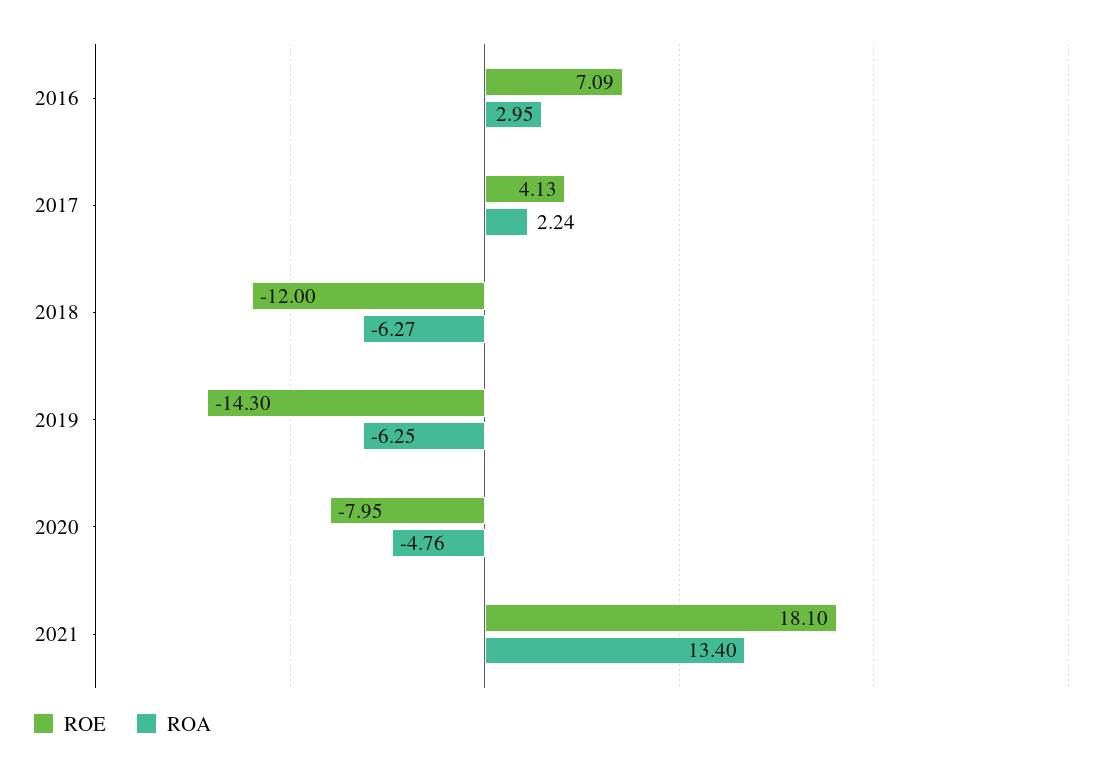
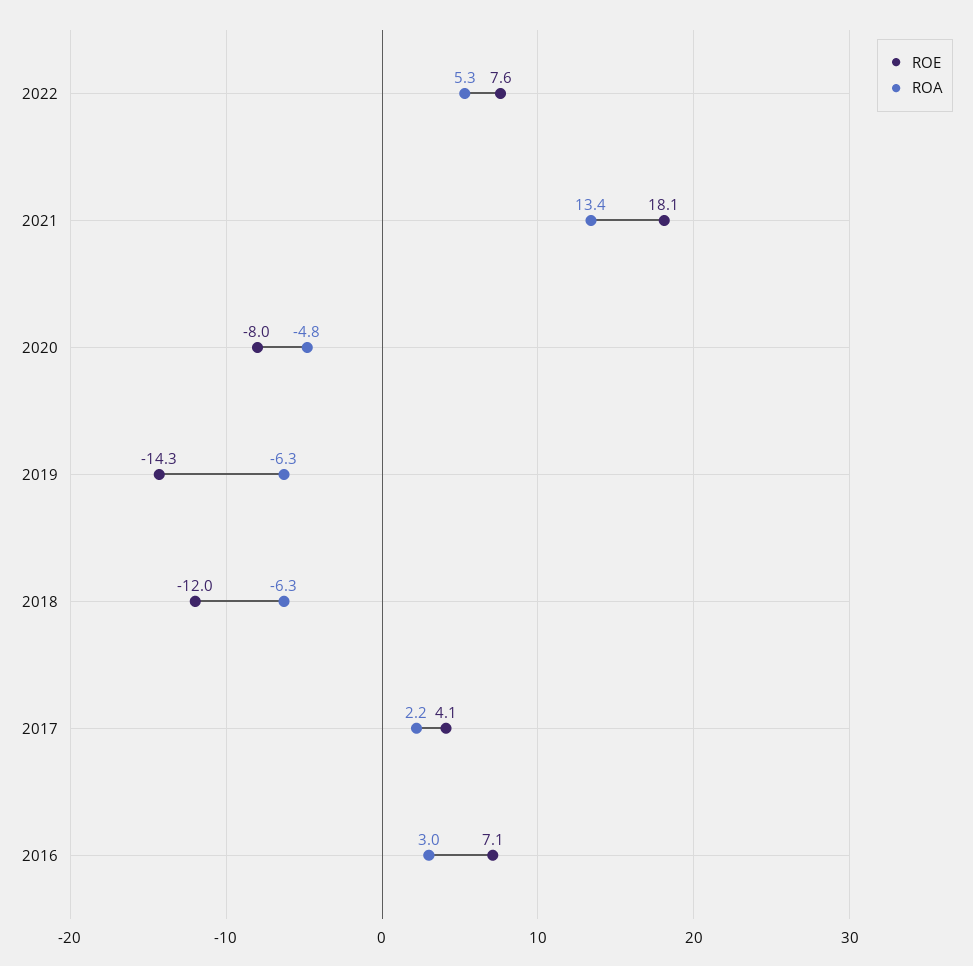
ROE, 2022: none -> 7.6
ROA, 2022: none -> 5.3

